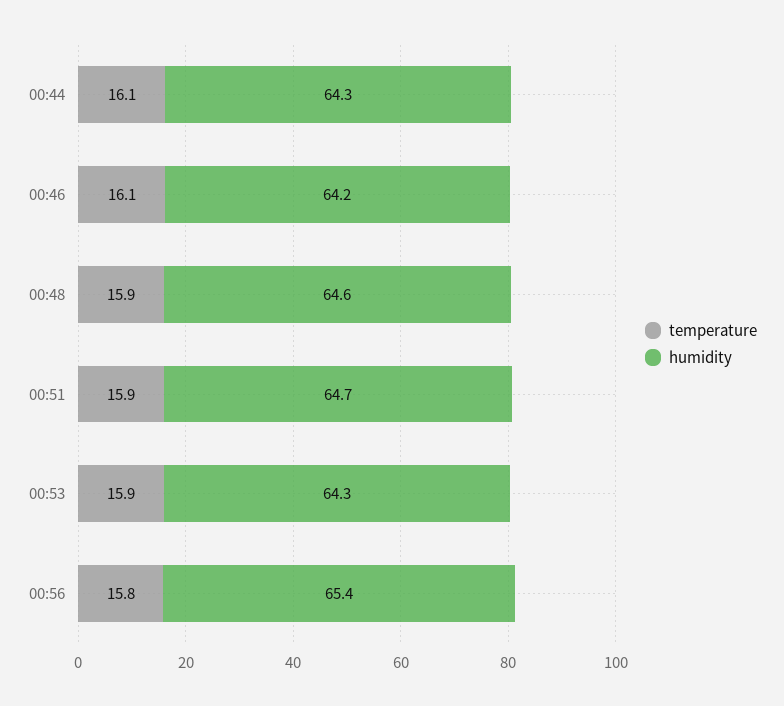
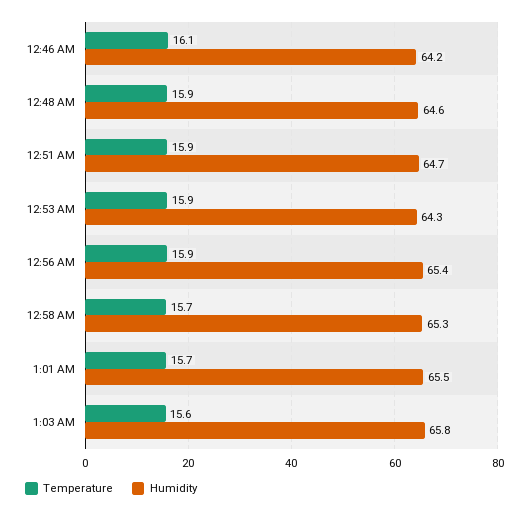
temperature, 00:44: 16.1 -> none
humidity, 00:44: 64.3 -> none
temperature, 00:56: 15.8 -> 15.9
temperature, 12:58 AM: none -> 15.7
humidity, 12:58 AM: none -> 65.3
temperature, 1:01 AM: none -> 15.7
humidity, 1:01 AM: none -> 65.5
temperature, 1:03 AM: none -> 15.6
humidity, 1:03 AM: none -> 65.8

